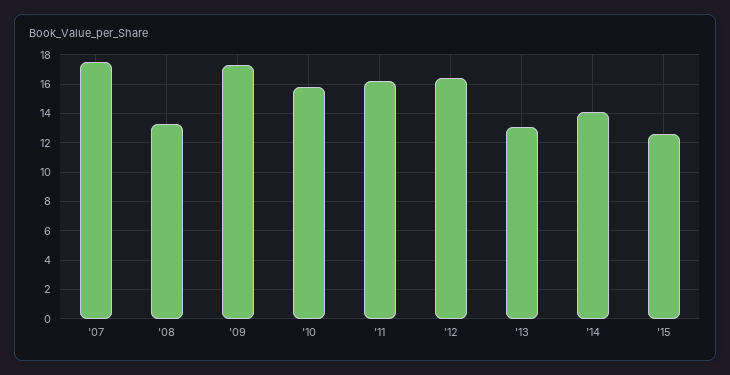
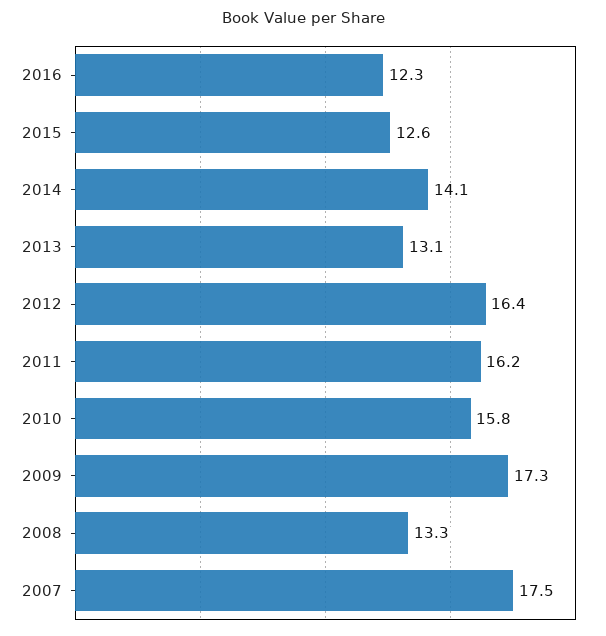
2016: none -> 12.3

